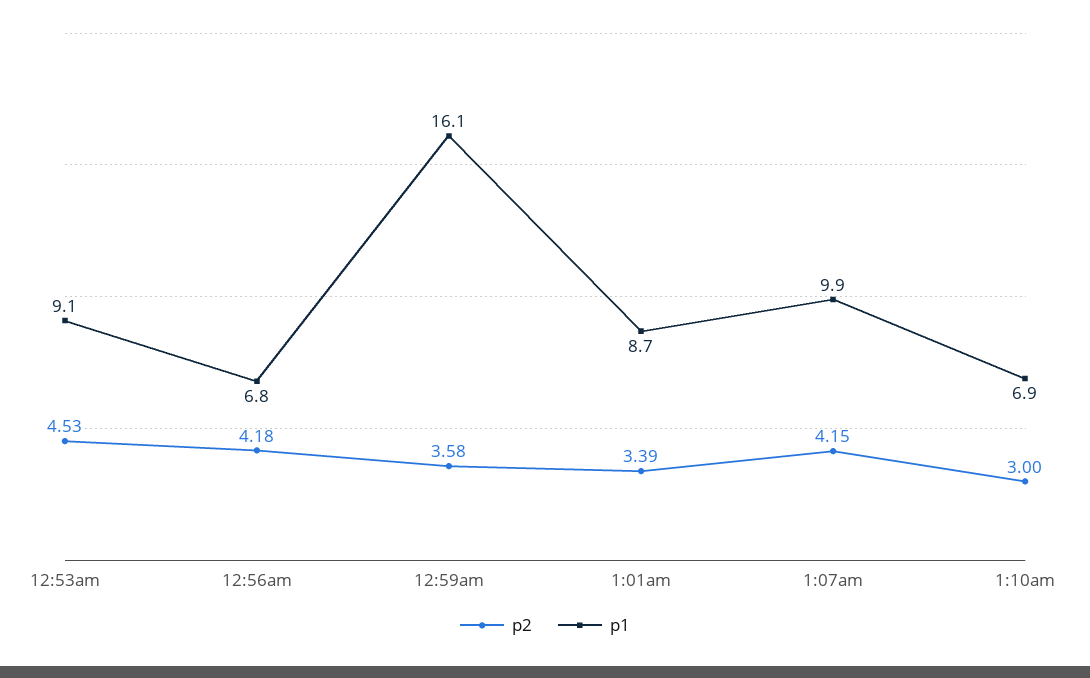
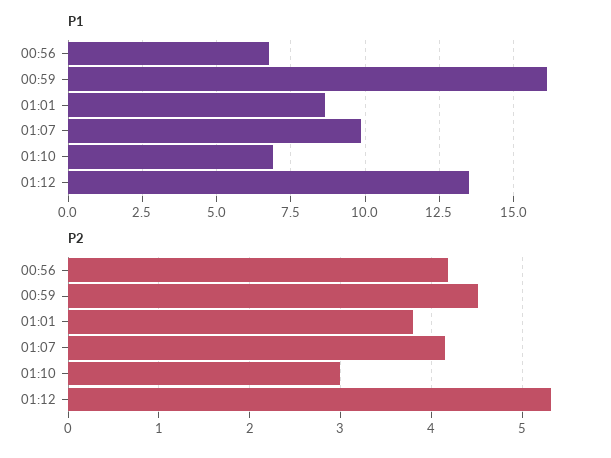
p2, 12:53am: 4.53 -> none
p1, 12:53am: 9.1 -> none
p2, 12:59am: 3.58 -> 4.5
p2, 1:01am: 3.39 -> 3.8
p1, 01:12: none -> 13.5
p2, 01:12: none -> 5.3

